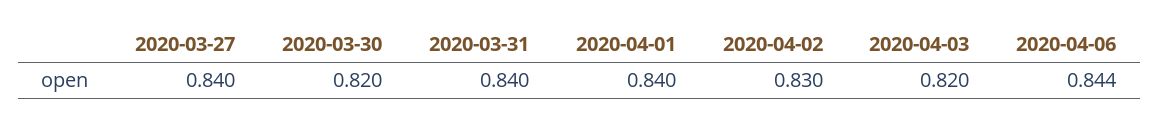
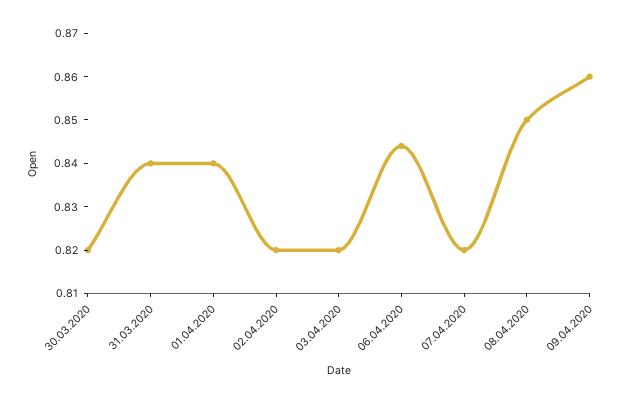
2020-03-27: 0.84 -> none
2020-04-02: 0.83 -> 0.82
07.04.2020: none -> 0.82
08.04.2020: none -> 0.85
09.04.2020: none -> 0.86

